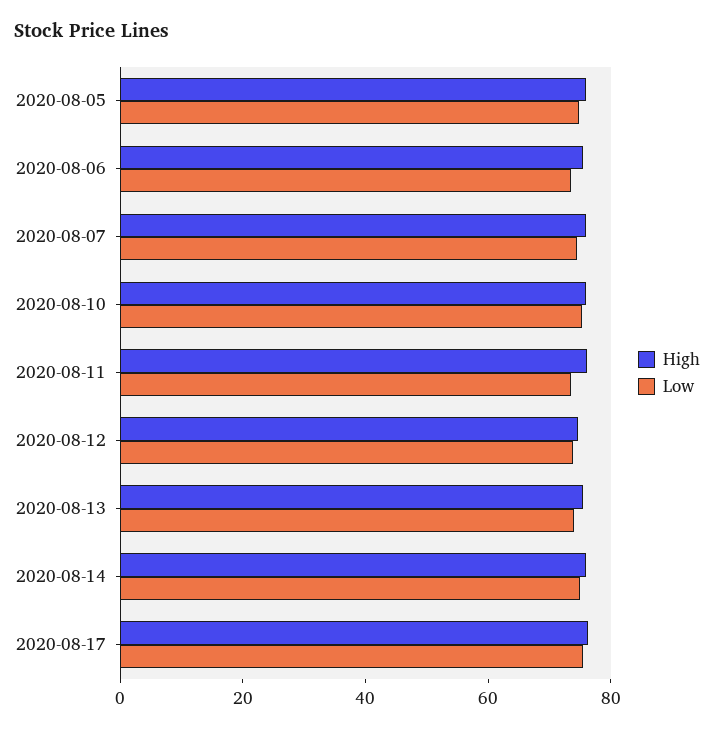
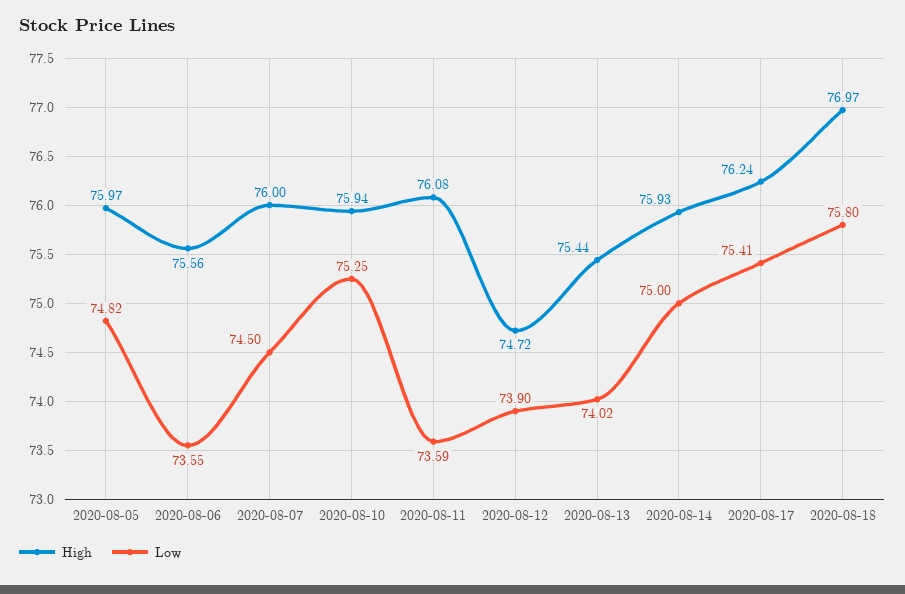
High, 2020-08-18: none -> 76.97
Low, 2020-08-18: none -> 75.8

